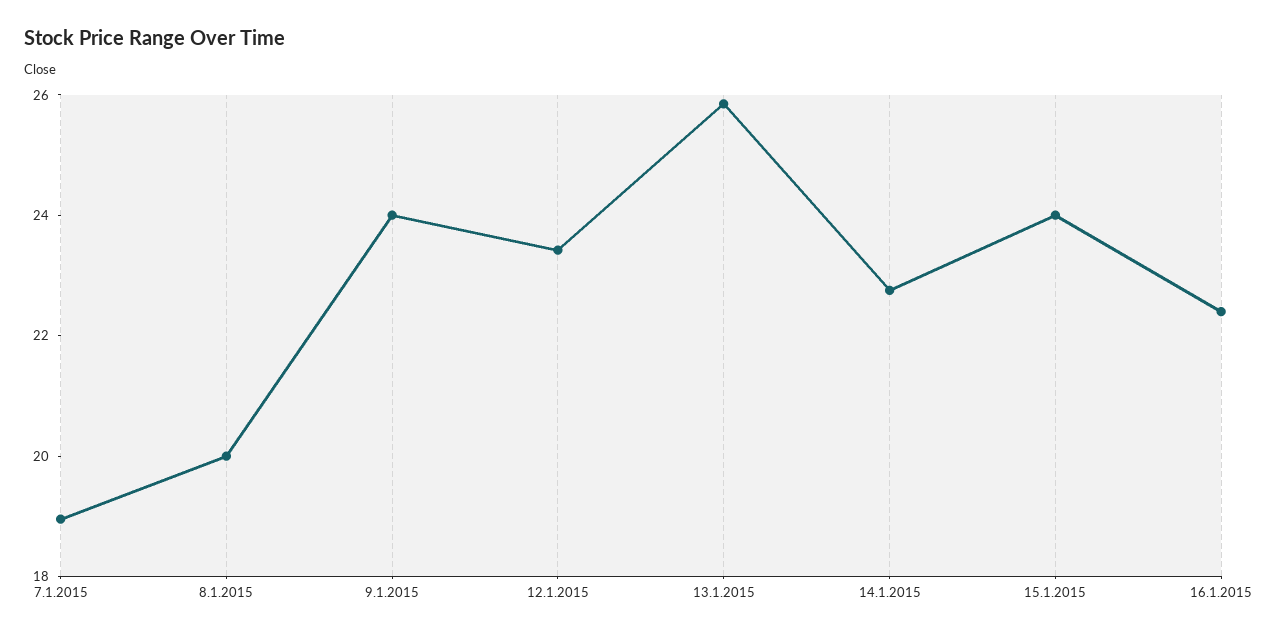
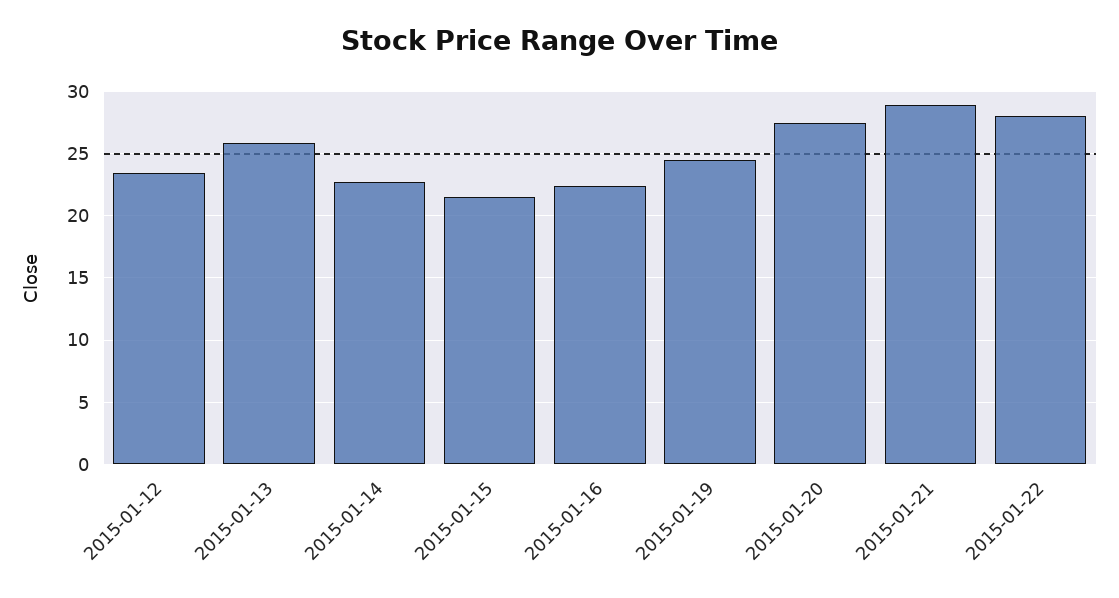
7.1.2015: 19 -> none
8.1.2015: 20 -> none
9.1.2015: 24 -> none
15.1.2015: 24 -> 21.5
2015-01-19: none -> 24.5
2015-01-20: none -> 27.5
2015-01-21: none -> 29
2015-01-22: none -> 28

